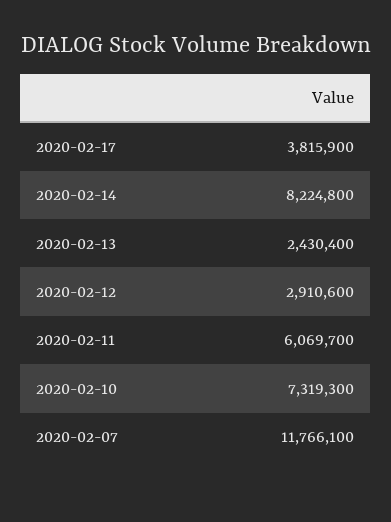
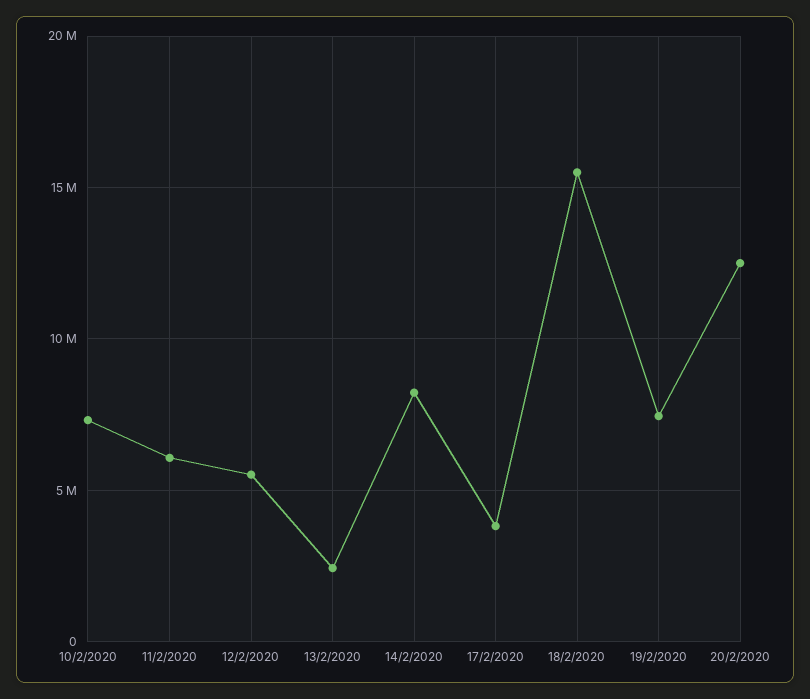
2020-02-12: 2910600 -> 5500000
2020-02-07: 11766100 -> none
18/2/2020: none -> 15500000
19/2/2020: none -> 7500000
20/2/2020: none -> 12500000

